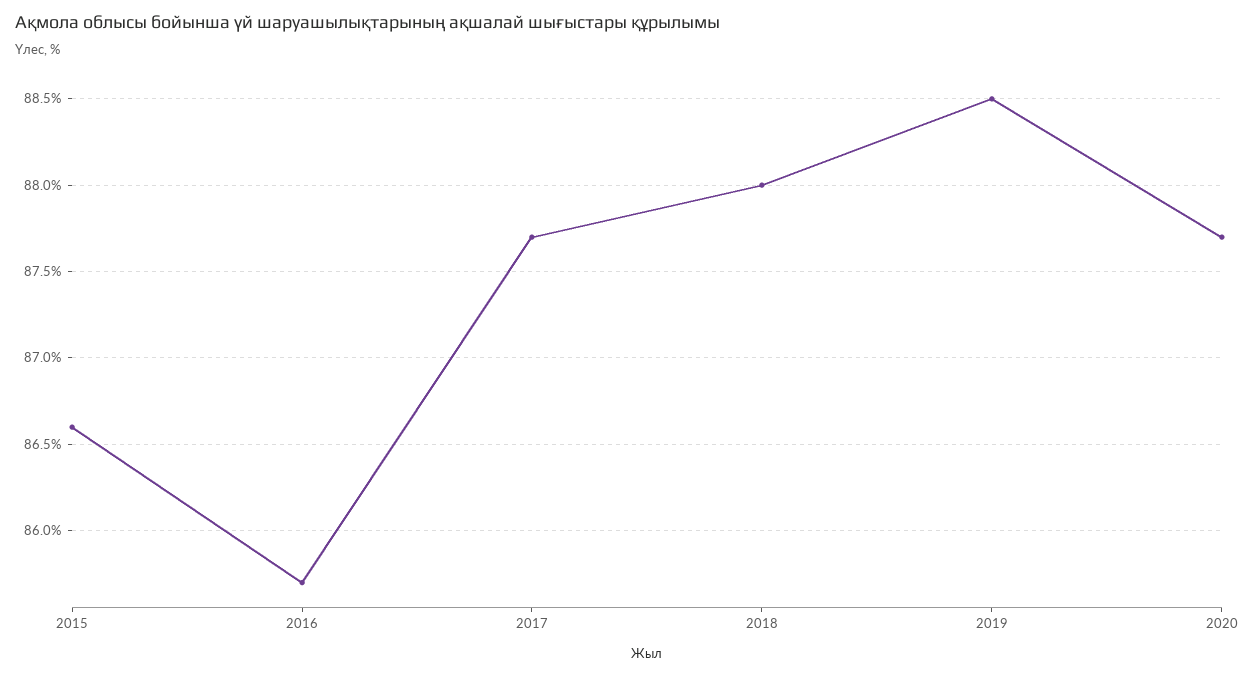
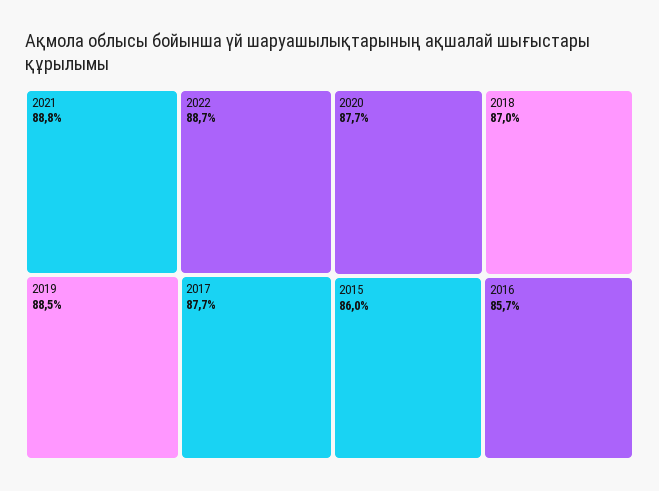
2015: 86.6 -> 86
2018: 88 -> 87
2021: none -> 88.8
2022: none -> 88.7

